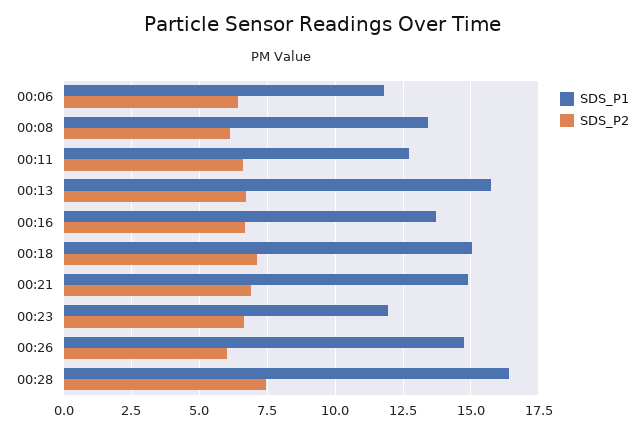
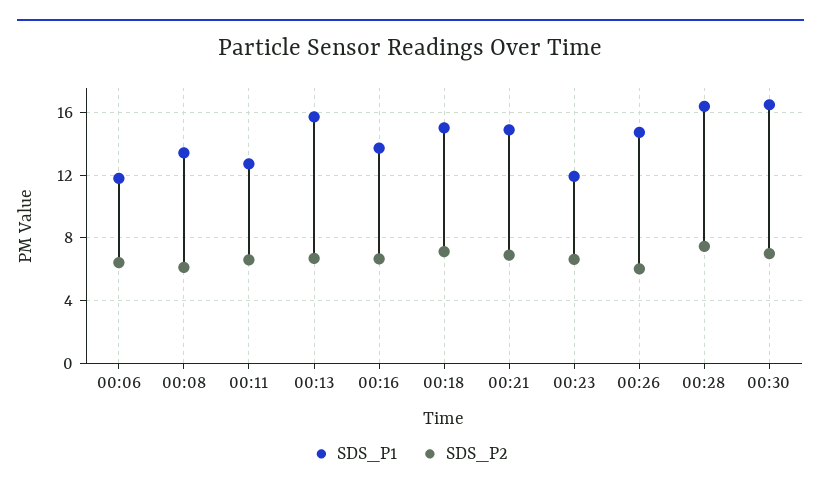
SDS_P1, 00:30: none -> 16.5
SDS_P2, 00:30: none -> 7

